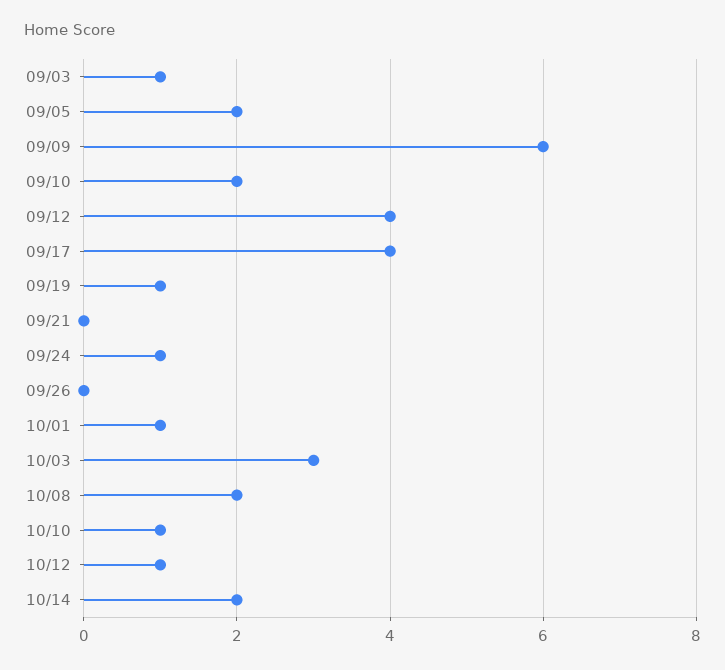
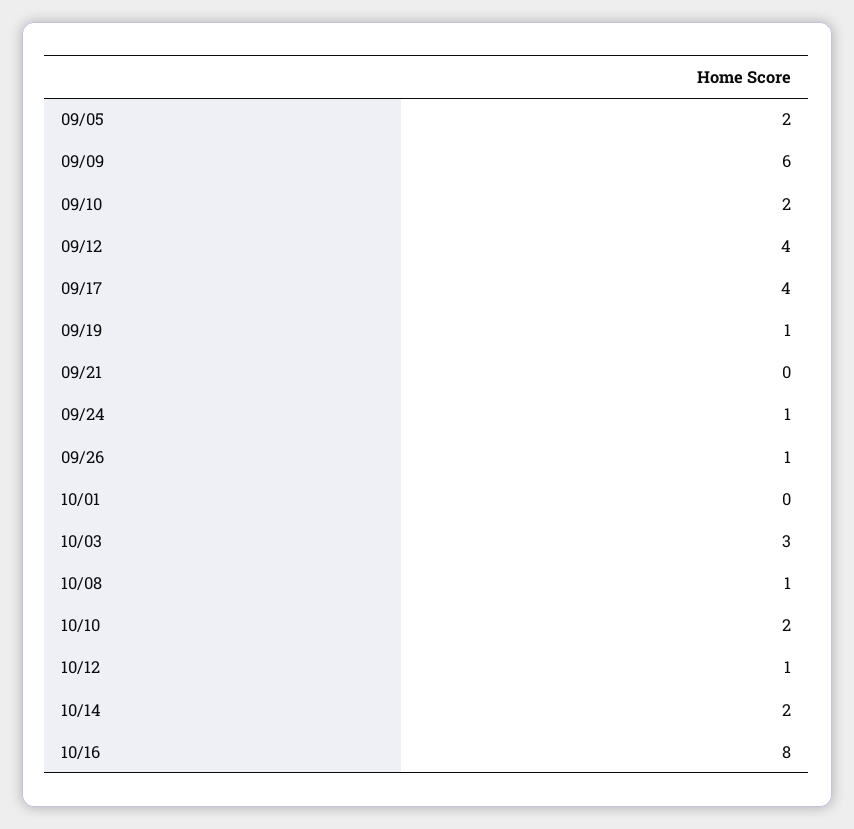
09/03: 1 -> none
09/26: 0 -> 1
10/01: 1 -> 0
10/08: 2 -> 1
10/10: 1 -> 2
10/16: none -> 8

